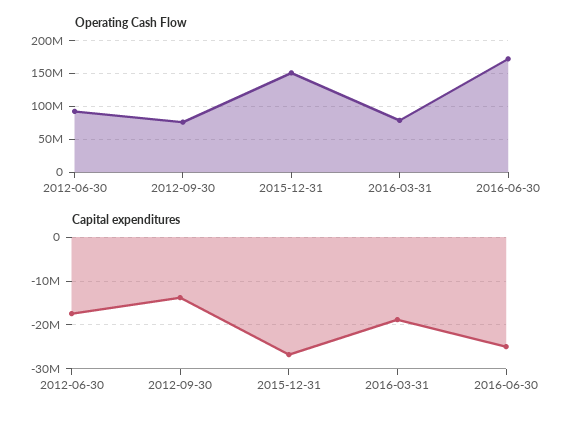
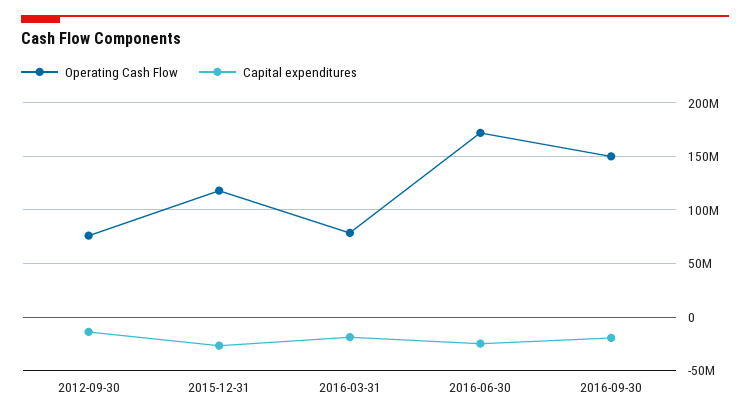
Operating Cash Flow, 2012-06-30: 90000000 -> none
Operating Cash Flow, 2015-12-31: 150000000 -> 120000000
Capital expenditures, 2012-06-30: -18000000 -> none
Operating Cash Flow, 2016-09-30: none -> 150000000
Capital expenditures, 2016-09-30: none -> -20000000

